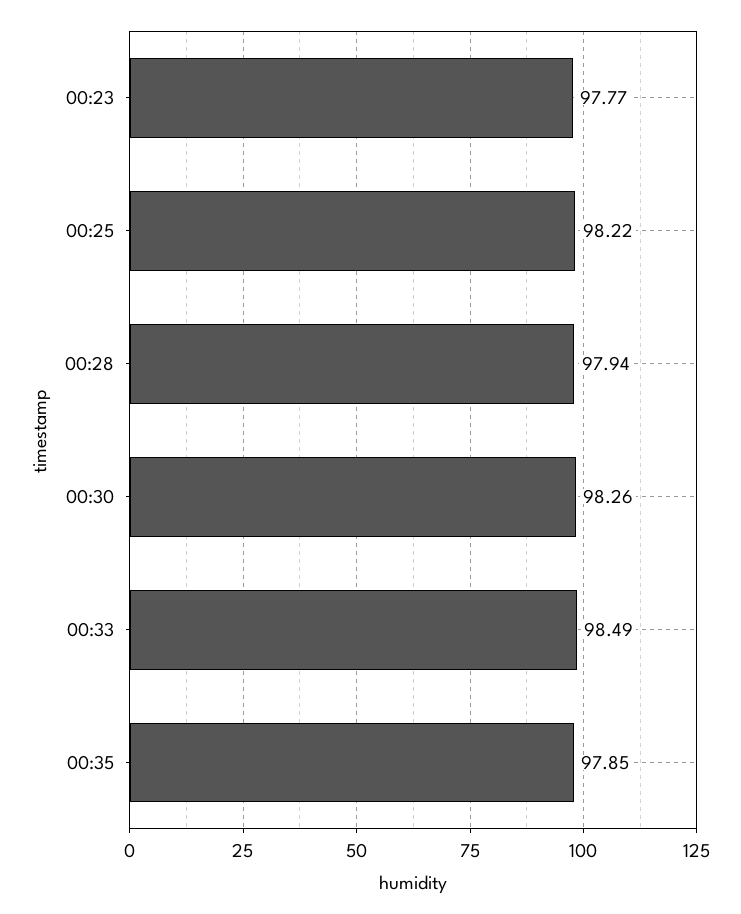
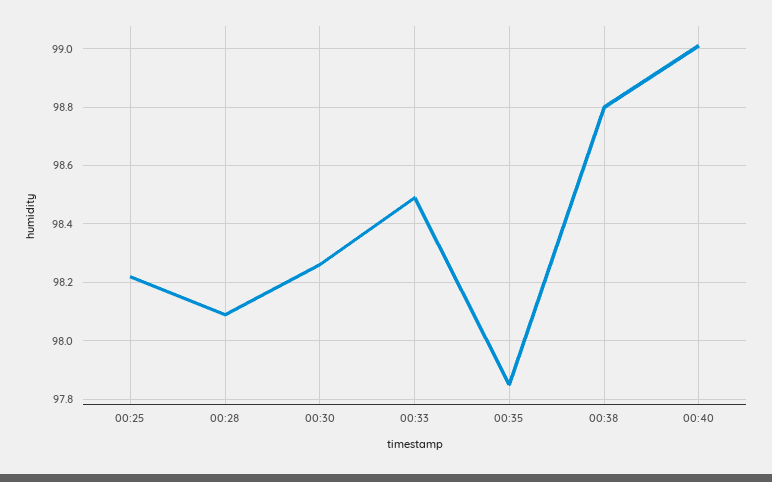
00:23: 97.77 -> none
00:28: 97.94 -> 98.1
00:38: none -> 98.8
00:40: none -> 99

